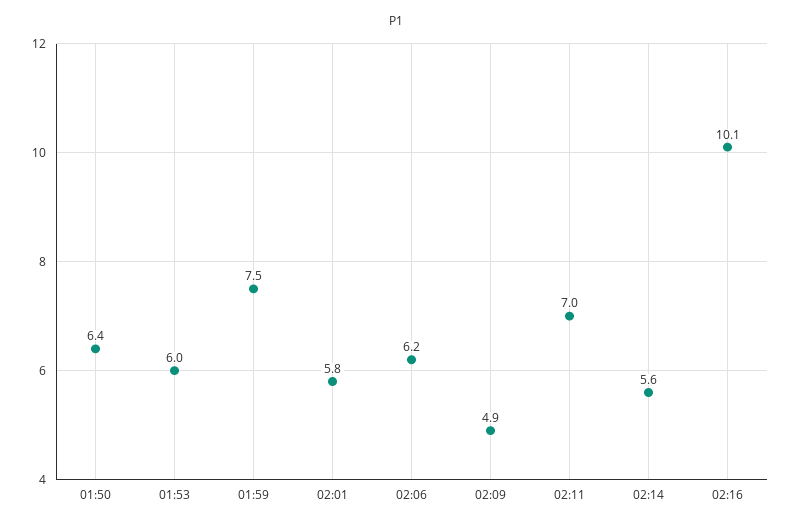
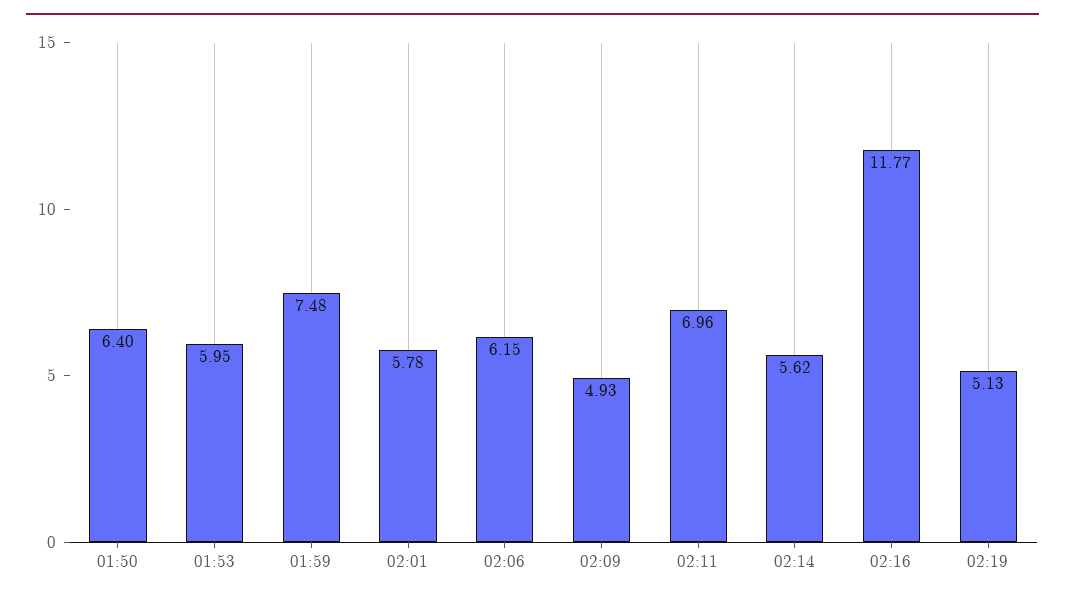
02:16: 10.1 -> 11.77
02:19: none -> 5.13

